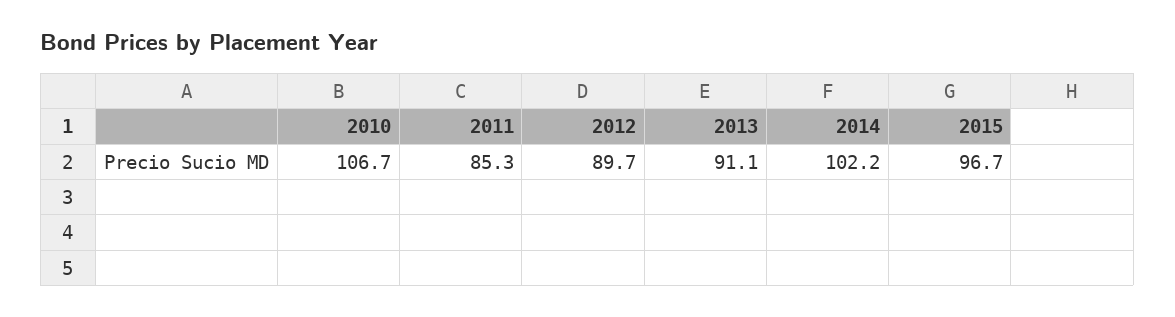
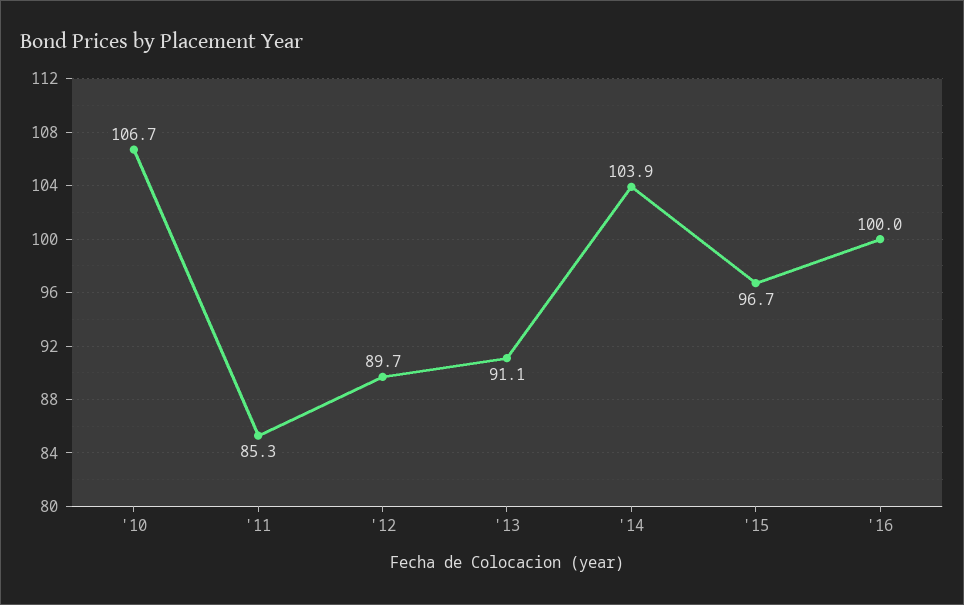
2014: 102.2 -> 103.9
'16: none -> 100

